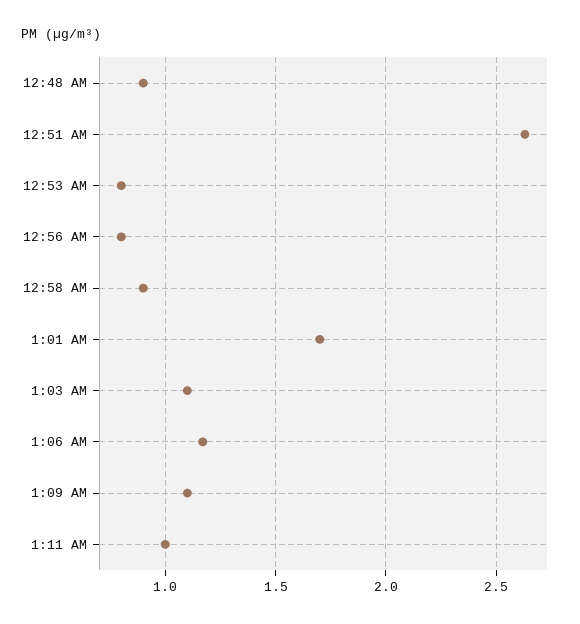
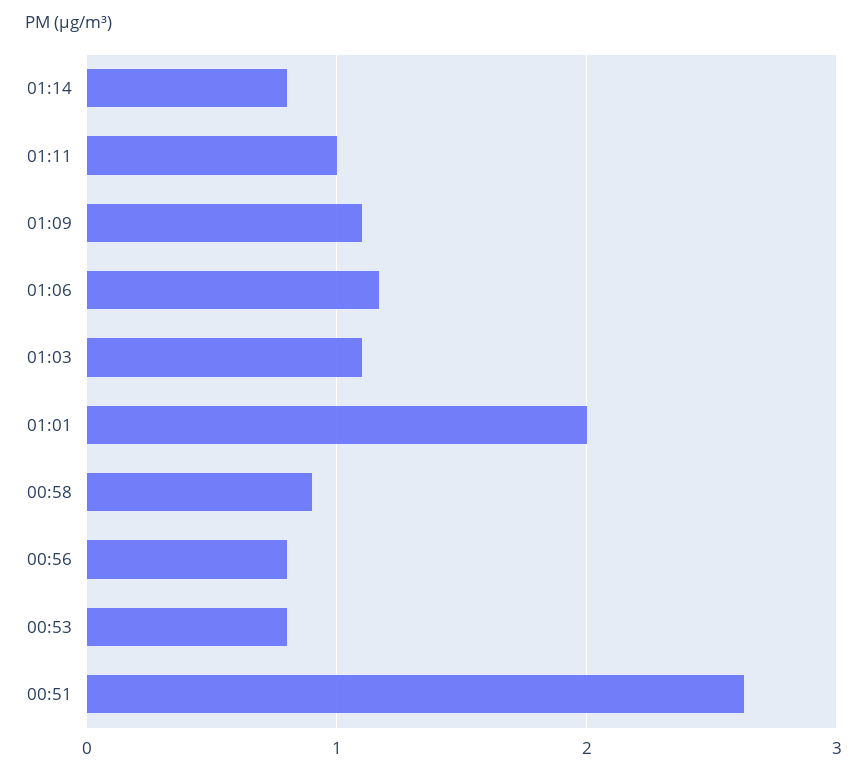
12:48 AM: 0.9 -> none
1:01 AM: 1.7 -> 2
01:14: none -> 0.8

